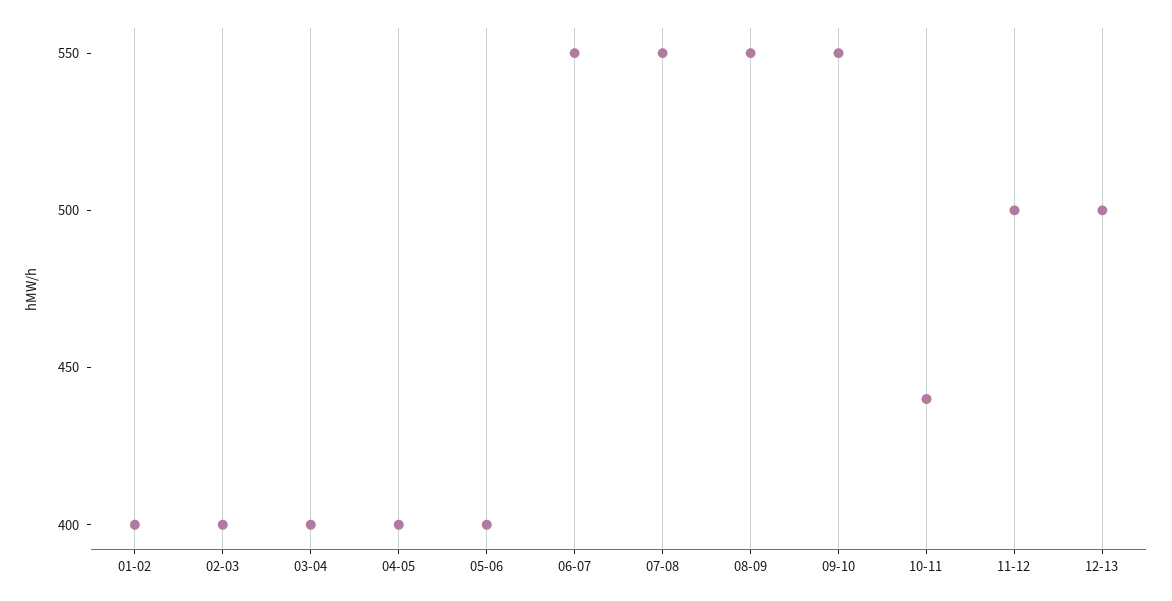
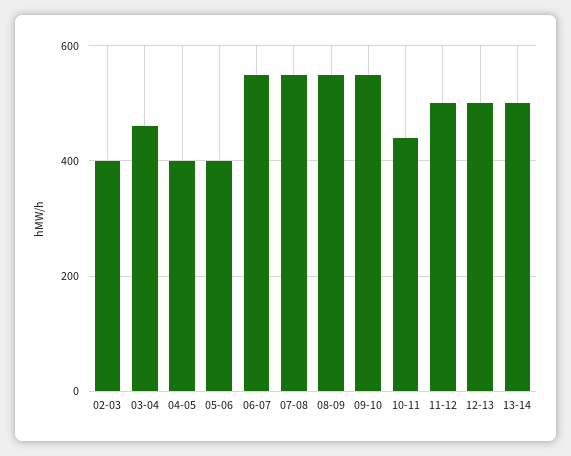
01-02: 400 -> none
03-04: 400 -> 460
13-14: none -> 500

